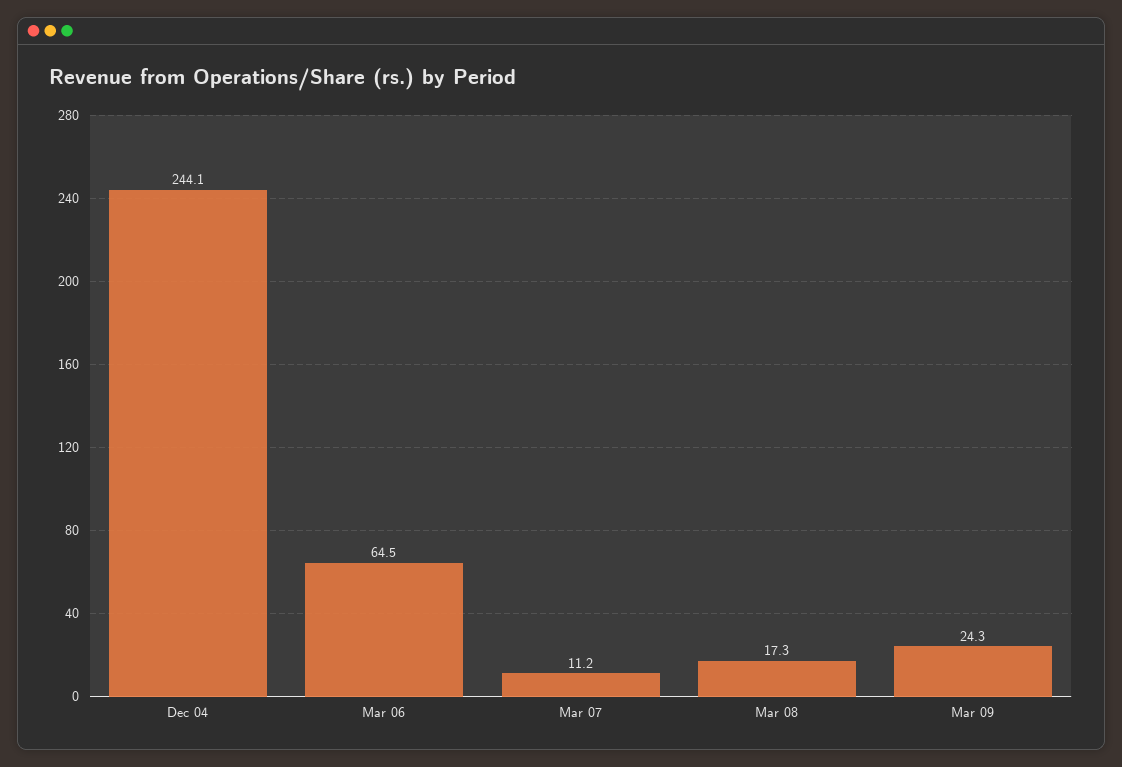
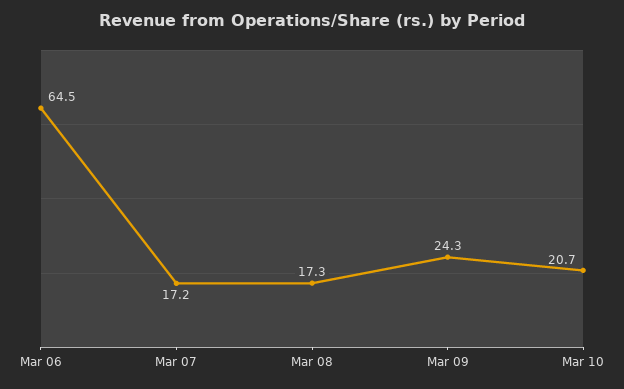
Dec 04: 244.1 -> none
Mar 07: 11.2 -> 17.2
Mar 10: none -> 20.7

